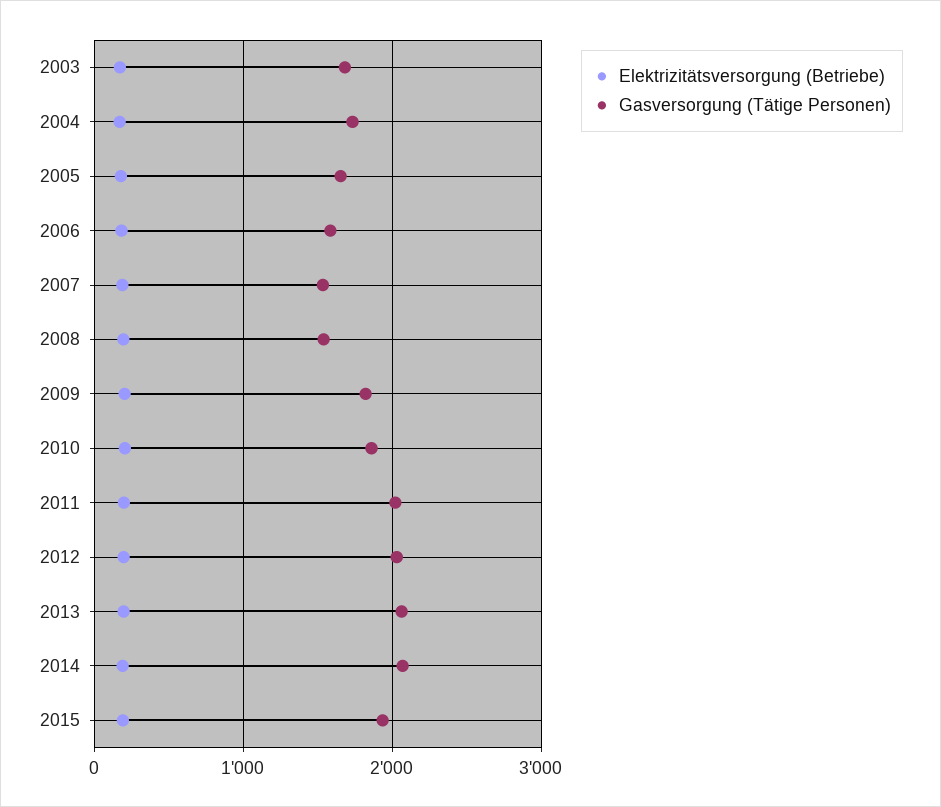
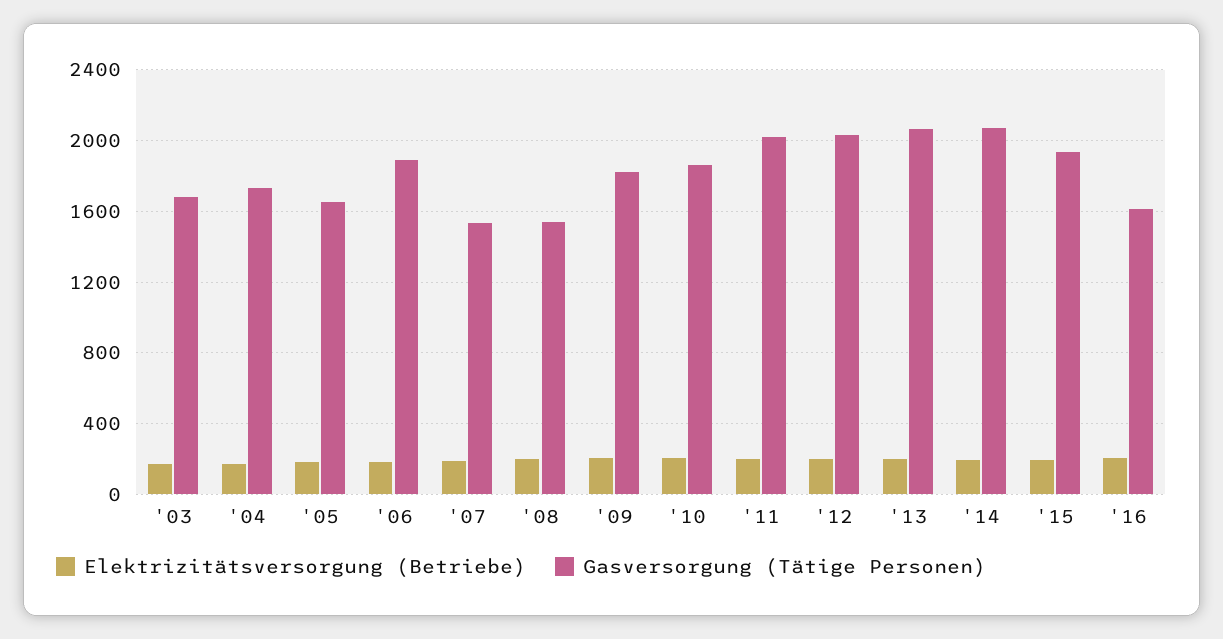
Gasversorgung (Tätige Personen), 2006: 1600 -> 1900
Elektrizitätsversorgung (Betriebe), '16: none -> 200
Gasversorgung (Tätige Personen), '16: none -> 1600

